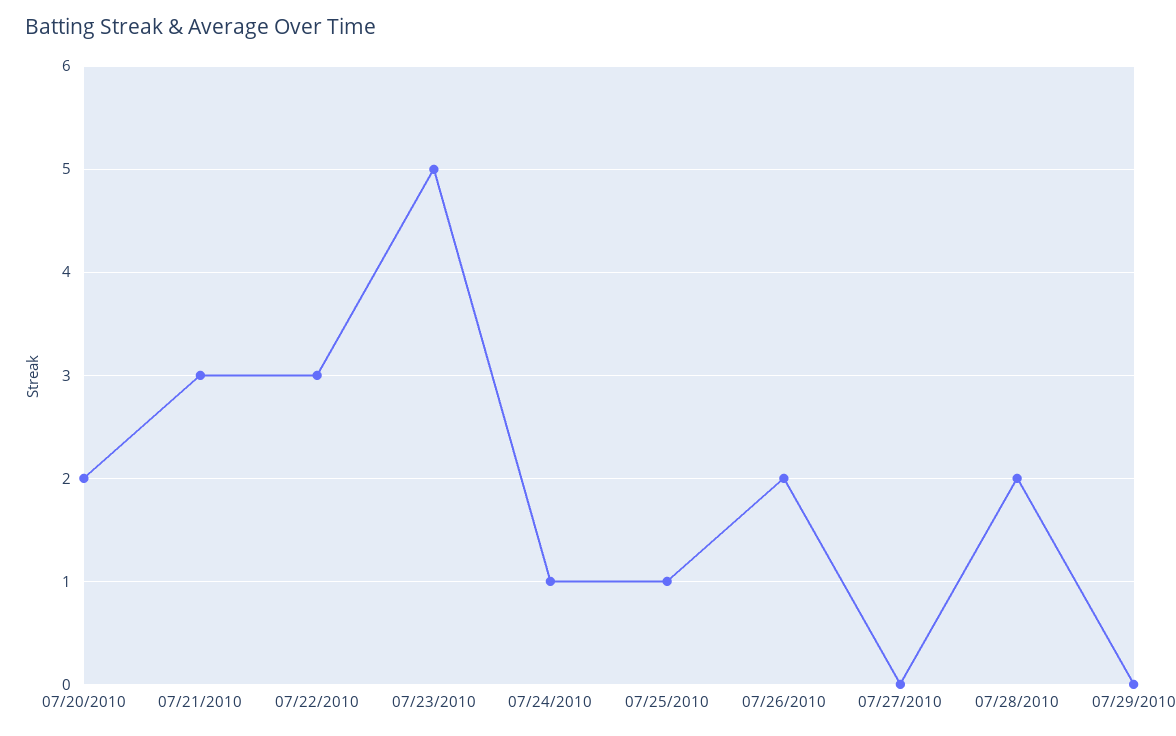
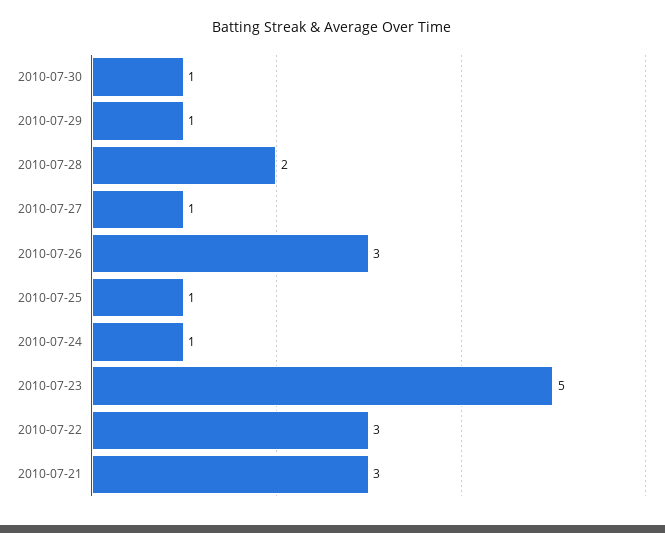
07/20/2010: 2 -> none
07/26/2010: 2 -> 3
07/27/2010: 0 -> 1
07/29/2010: 0 -> 1
2010-07-30: none -> 1

